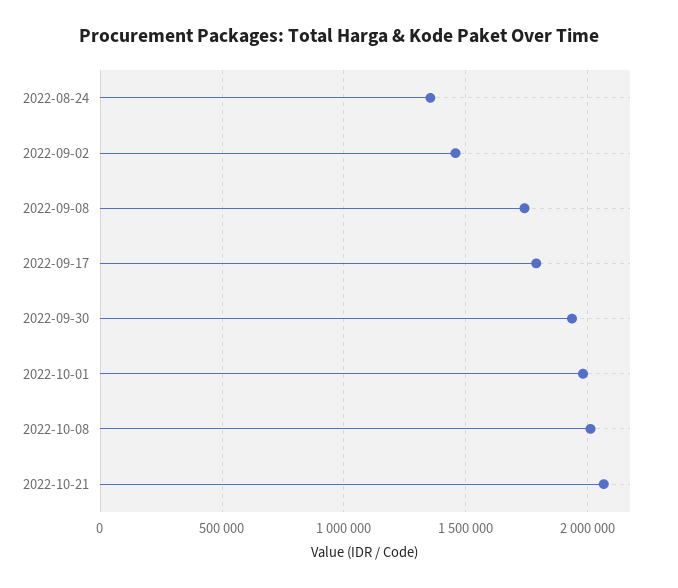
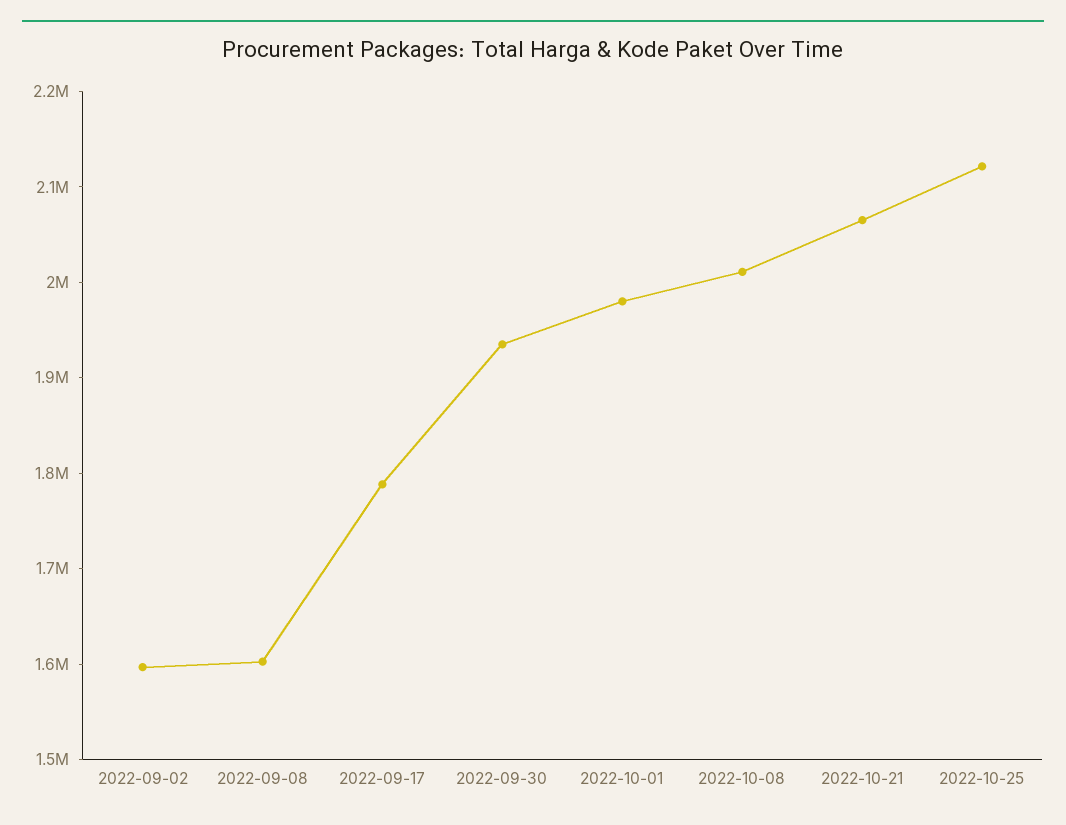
2022-08-24: 1350000 -> none
2022-09-02: 1450000 -> 1600000
2022-09-08: 1750000 -> 1600000
2022-10-25: none -> 2120000

